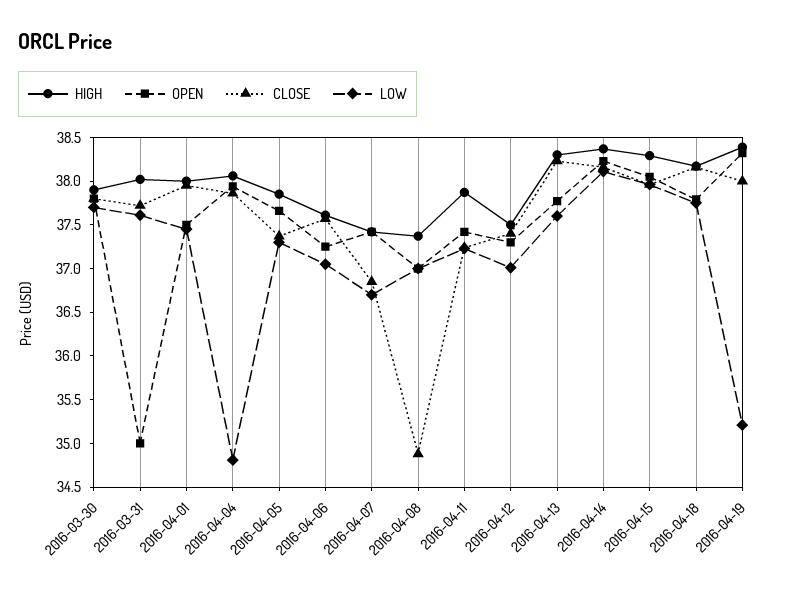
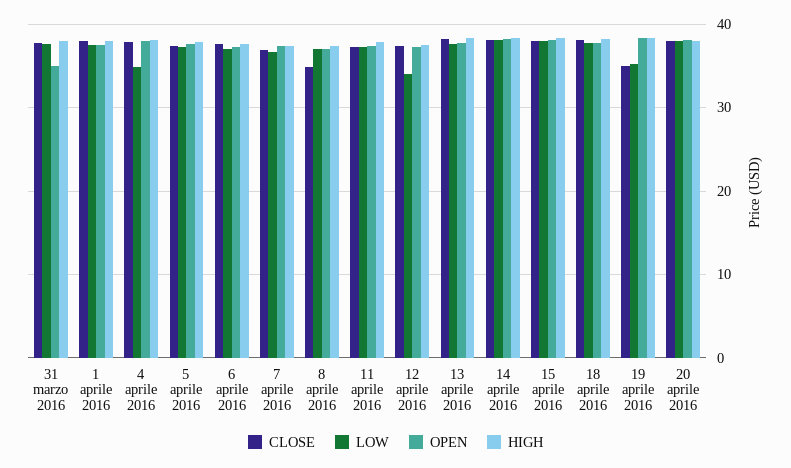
HIGH, 2016-03-30: 37.9 -> none
OPEN, 2016-03-30: 37.8 -> none
CLOSE, 2016-03-30: 37.8 -> none
LOW, 2016-03-30: 37.7 -> none
LOW, 2016-04-12: 37 -> 34
CLOSE, 2016-04-19: 38 -> 35
CLOSE, 20 aprile 2016: none -> 38
LOW, 20 aprile 2016: none -> 38
OPEN, 20 aprile 2016: none -> 38
HIGH, 20 aprile 2016: none -> 38

